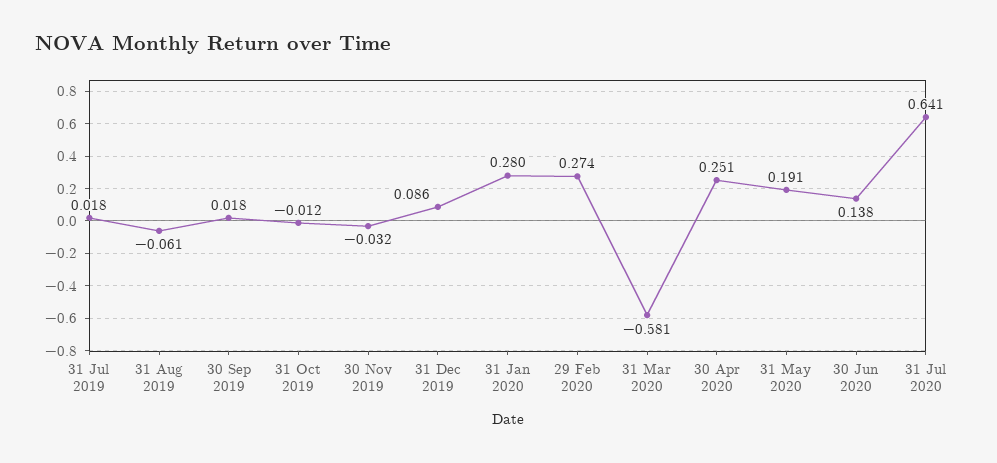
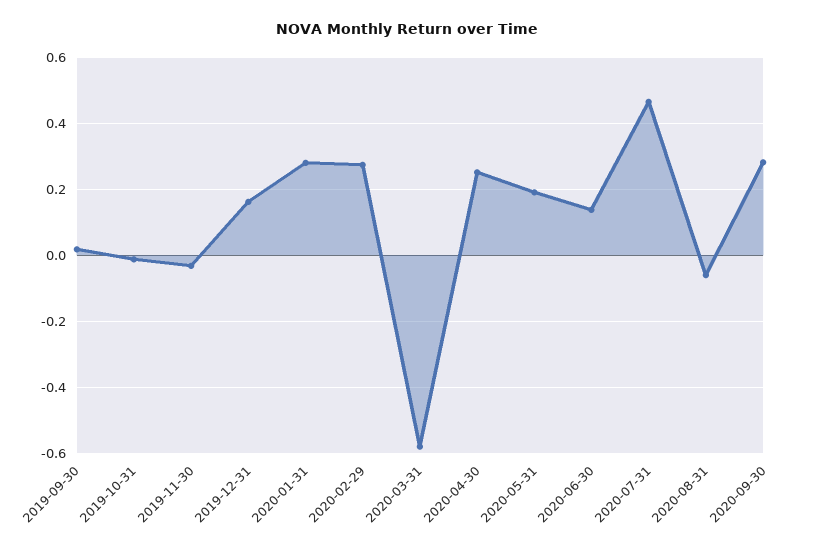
31 Jul 2019: 0.018 -> none
31 Aug 2019: -0.061 -> none
31 Dec 2019: 0.086 -> 0.16
31 Jul 2020: 0.641 -> 0.46
2020-08-31: none -> -0.06
2020-09-30: none -> 0.28

